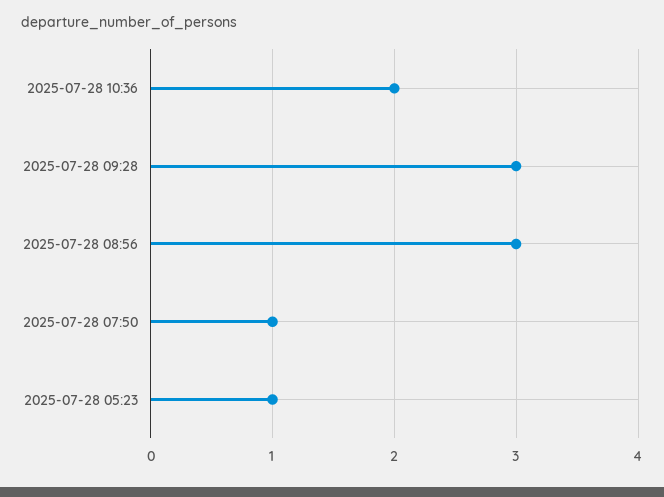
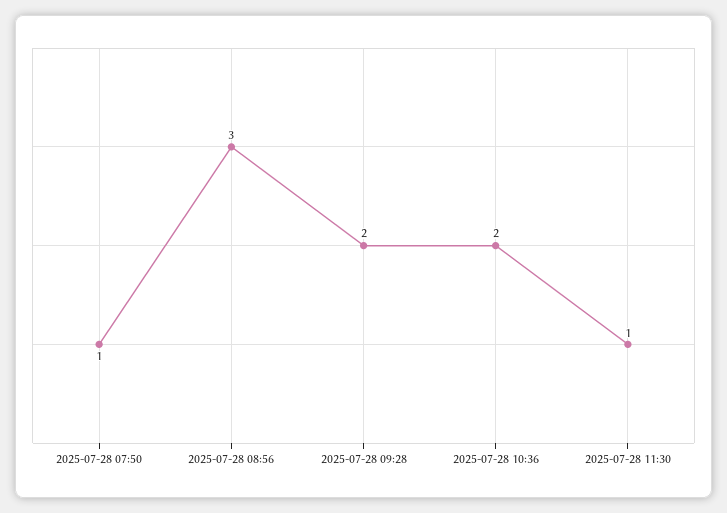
2025-07-28 09:28: 3 -> 2
2025-07-28 05:23: 1 -> none
2025-07-28 11:30: none -> 1

